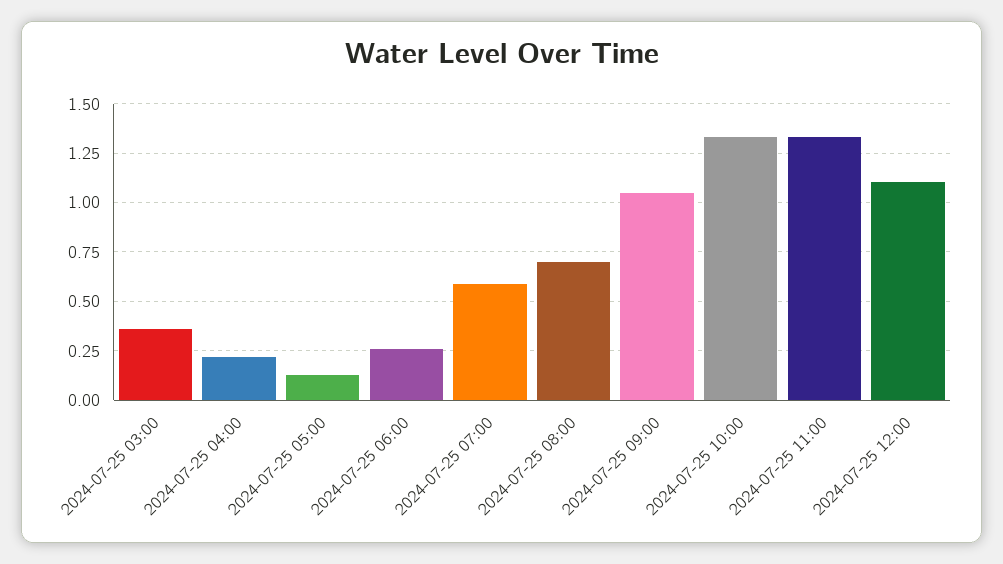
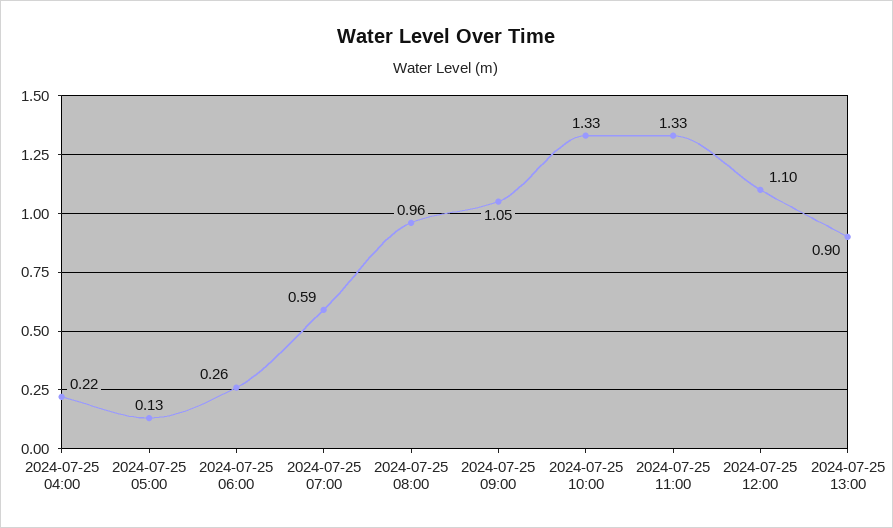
2024-07-25 03:00: 0.35 -> none
2024-07-25 08:00: 0.7 -> 0.96
2024-07-25 13:00: none -> 0.9

